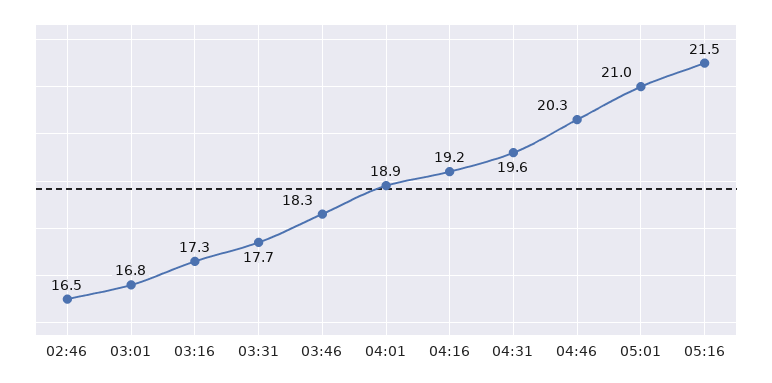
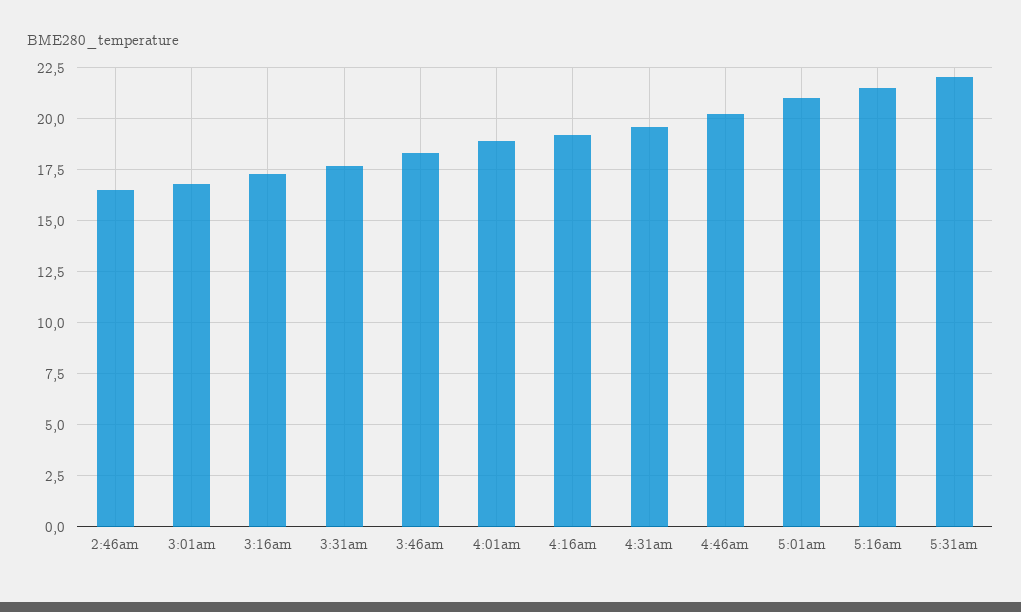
5:31am: none -> 22

